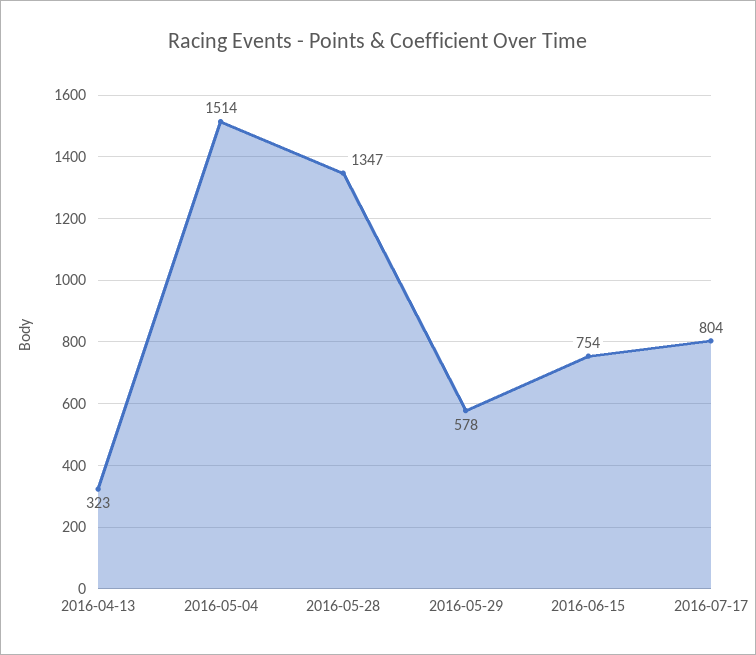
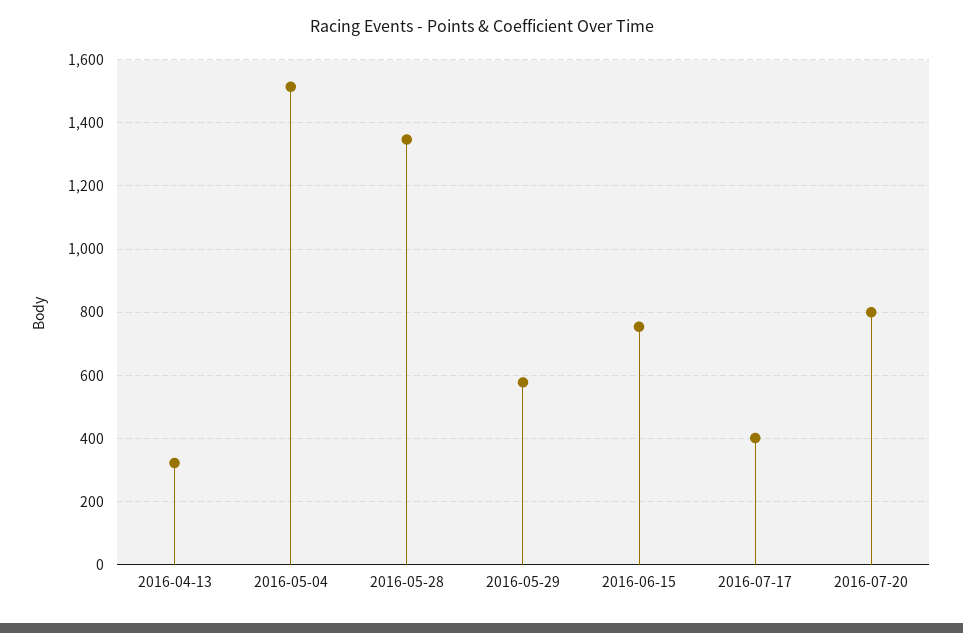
2016-07-17: 804 -> 400
2016-07-20: none -> 800

